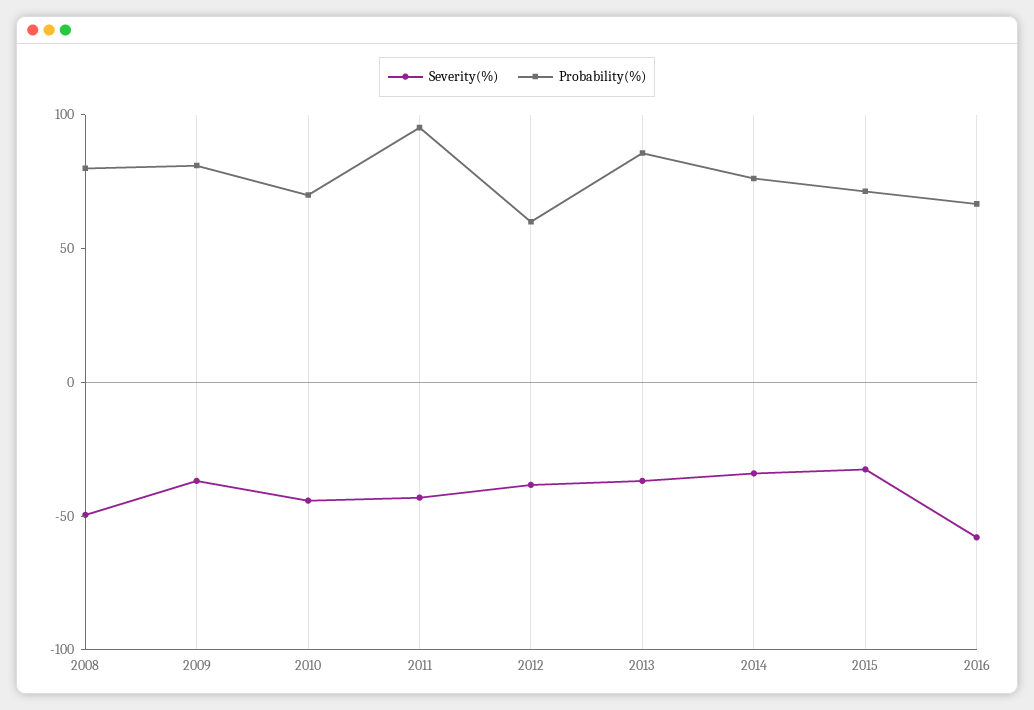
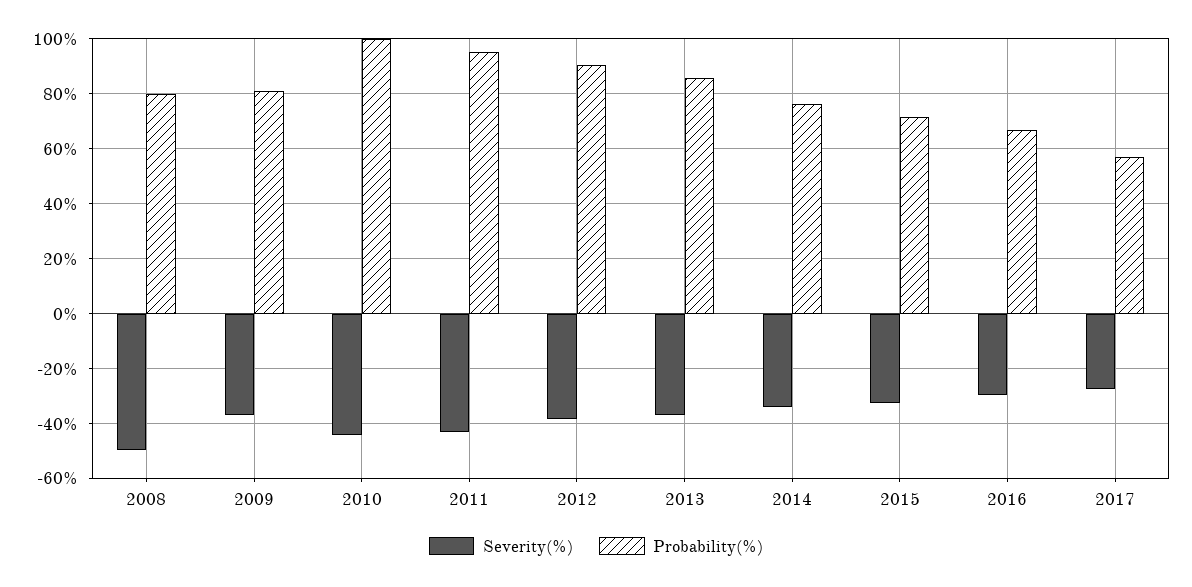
Probability(%), 2010: 70 -> 100
Probability(%), 2012: 60 -> 90
Severity(%), 2016: -60 -> -30
Severity(%), 2017: none -> -27.5
Probability(%), 2017: none -> 57.5

